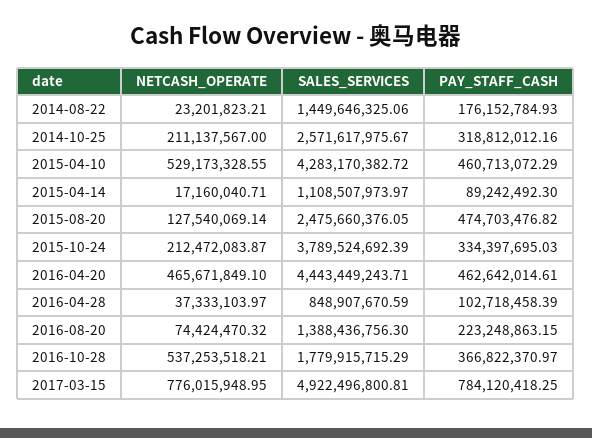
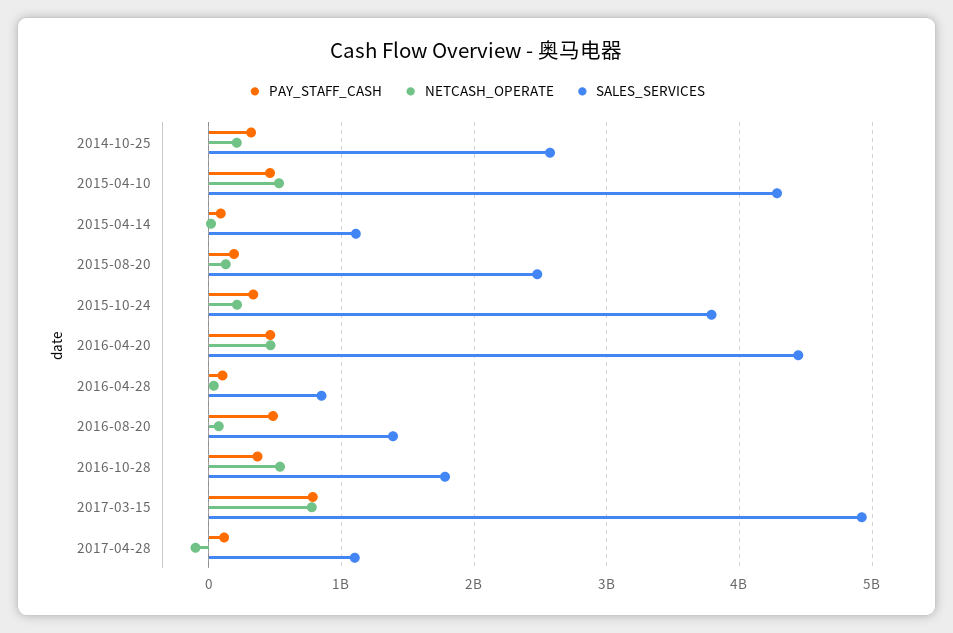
NETCASH_OPERATE, 2014-08-22: 23201823.21 -> none
SALES_SERVICES, 2014-08-22: 1449646325.06 -> none
PAY_STAFF_CASH, 2014-08-22: 176152784.93 -> none
PAY_STAFF_CASH, 2015-08-20: 474703476.82 -> 200000000
PAY_STAFF_CASH, 2016-08-20: 223248863.15 -> 500000000
PAY_STAFF_CASH, 2017-04-28: none -> 100000000
NETCASH_OPERATE, 2017-04-28: none -> -100000000
SALES_SERVICES, 2017-04-28: none -> 1100000000

